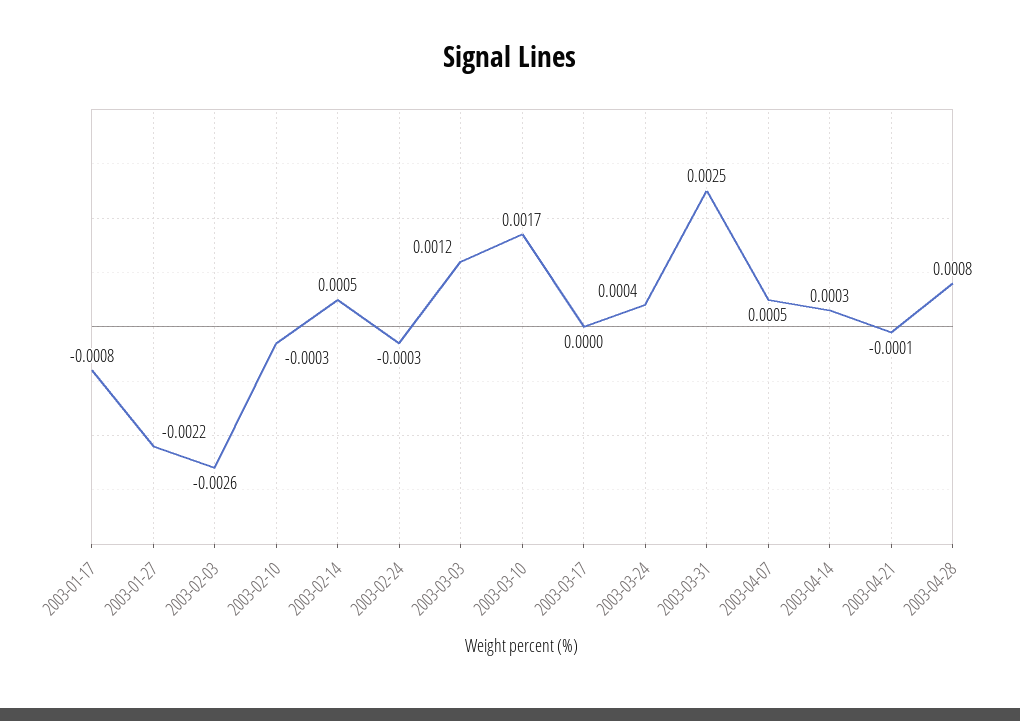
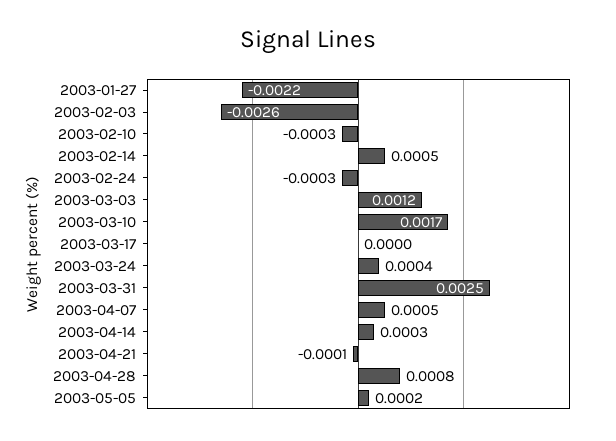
2003-01-17: -0.0008 -> none
2003-05-05: none -> 0.0002

